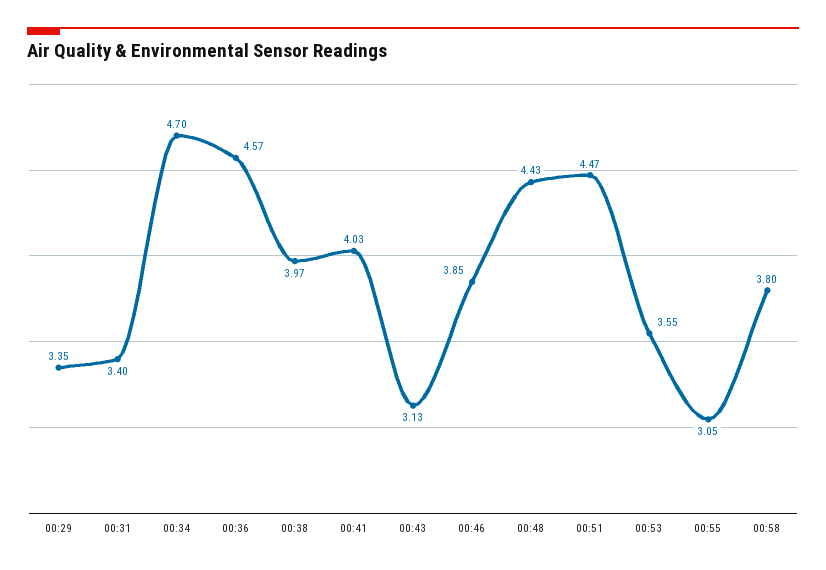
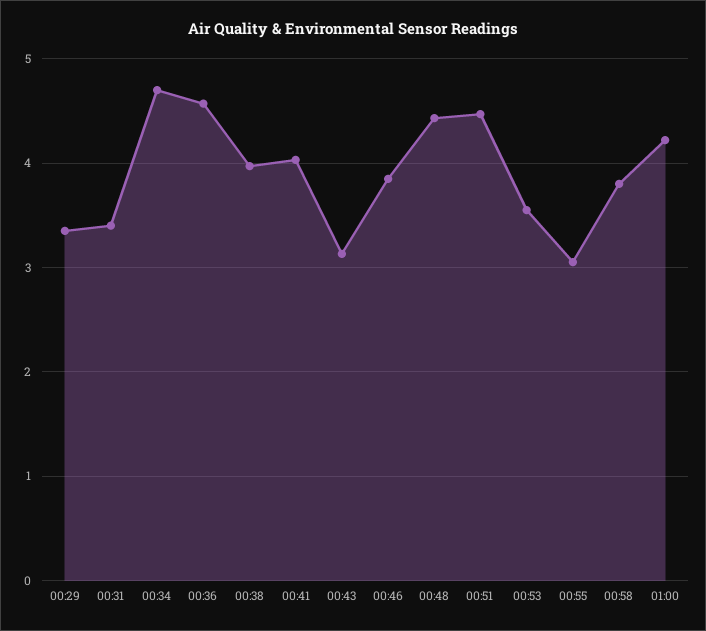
01:00: none -> 4.2

